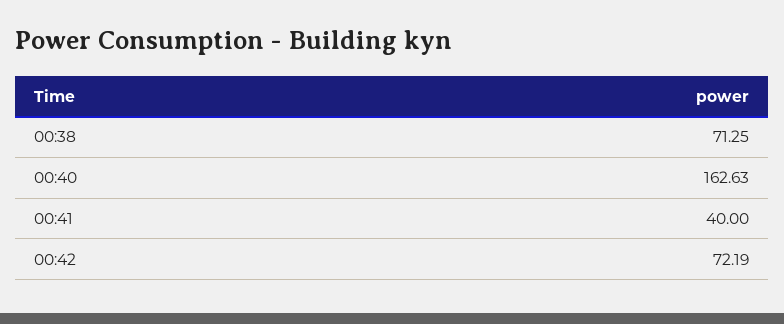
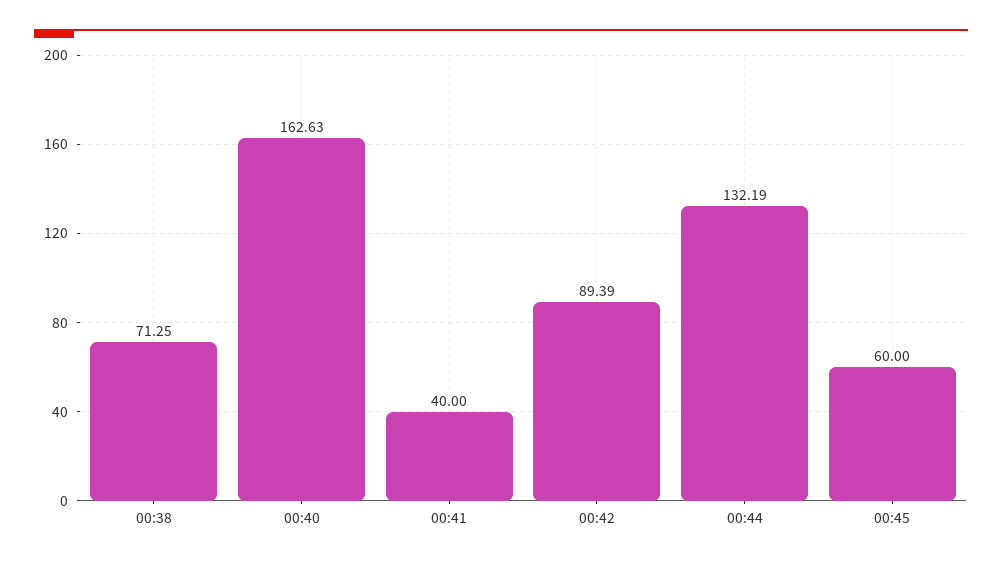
00:42: 72.19 -> 89.39
00:44: none -> 132.19
00:45: none -> 60

